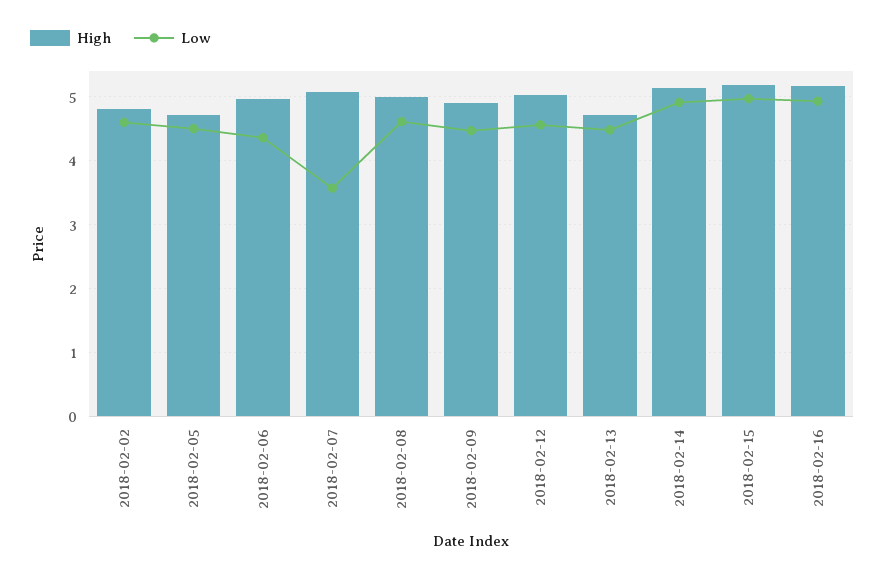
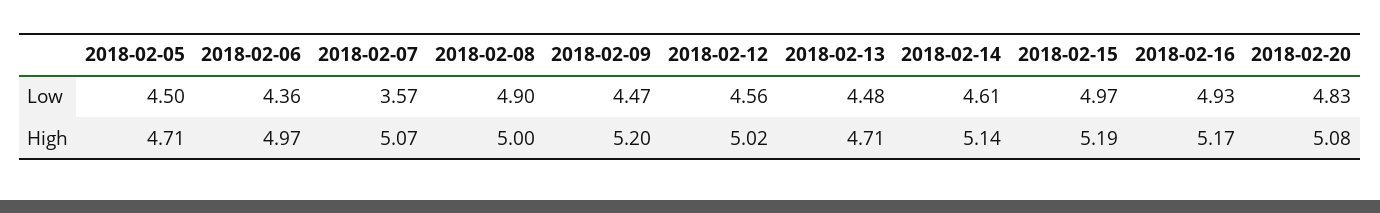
High, 2018-02-02: 4.8 -> none
Low, 2018-02-02: 4.6 -> none
Low, 2018-02-08: 4.6 -> 4.9
High, 2018-02-09: 4.9 -> 5.2
Low, 2018-02-14: 4.9 -> 4.61
Low, 2018-02-20: none -> 4.83
High, 2018-02-20: none -> 5.08

